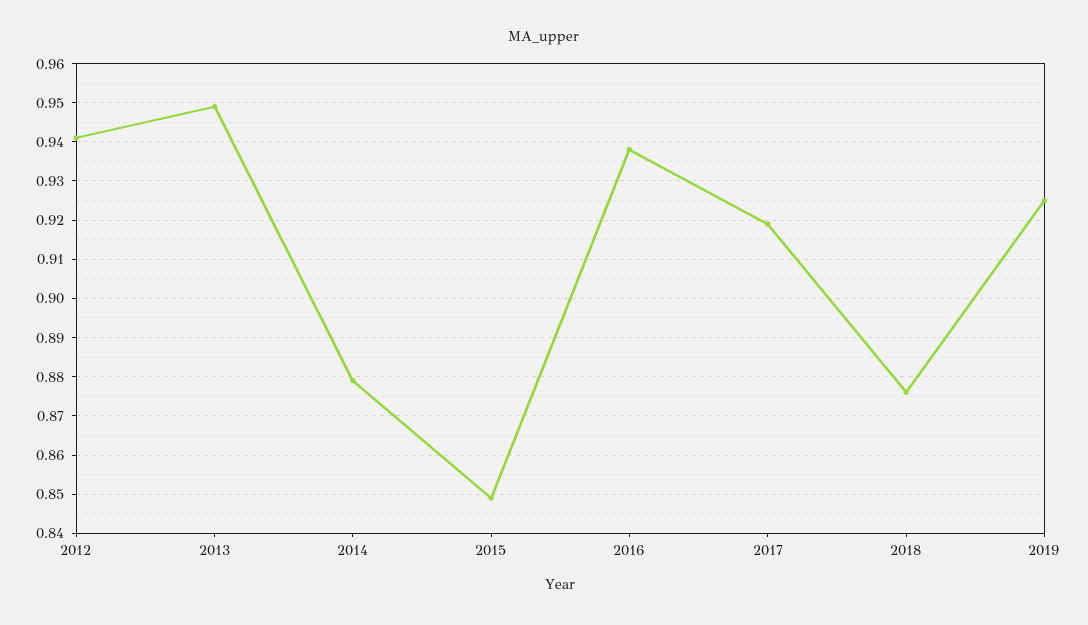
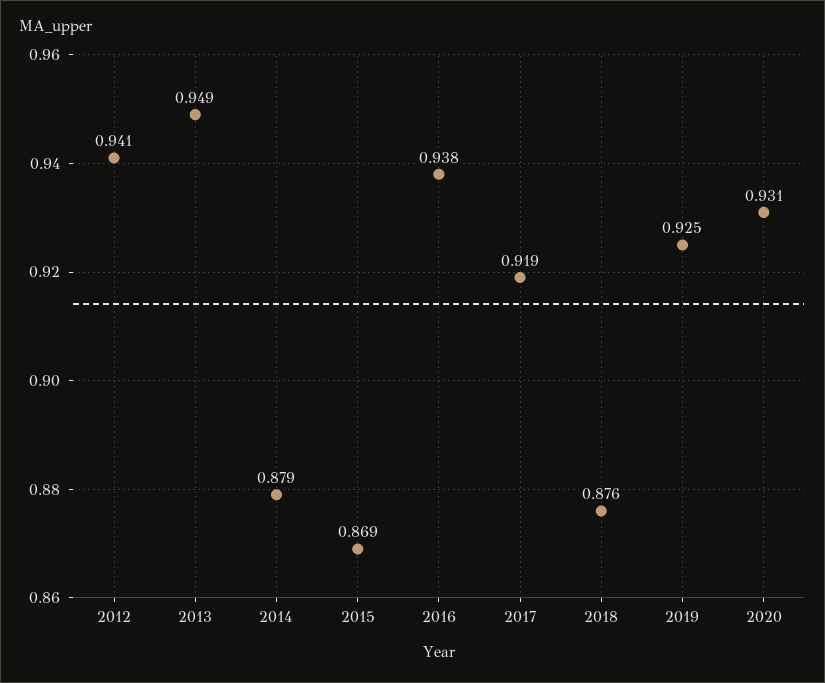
2015: 0.85 -> 0.869
2020: none -> 0.931

